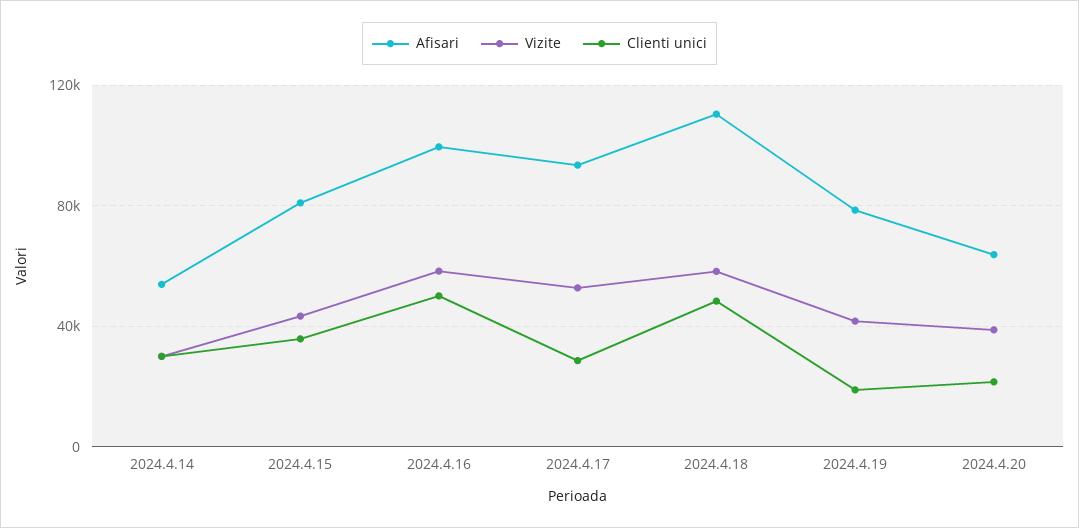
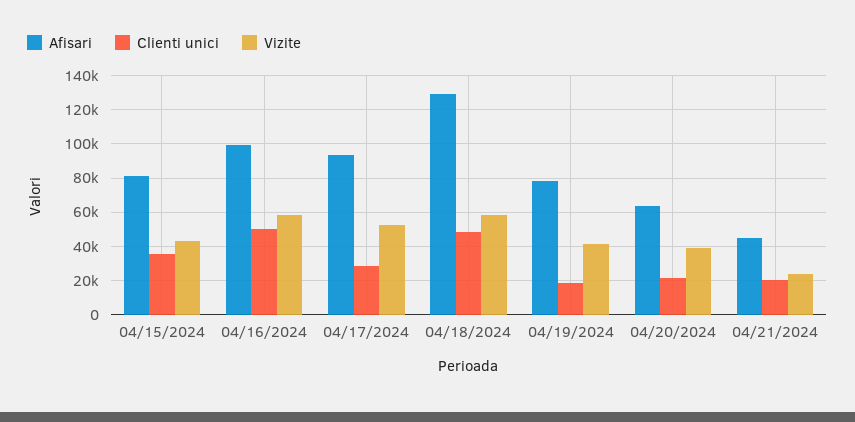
Afisari, 2024.4.14: 55000 -> none
Vizite, 2024.4.14: 30000 -> none
Clienti unici, 2024.4.14: 30000 -> none
Afisari, 2024.4.18: 110000 -> 130000
Afisari, 04/21/2024: none -> 45000
Clienti unici, 04/21/2024: none -> 20000
Vizite, 04/21/2024: none -> 25000

